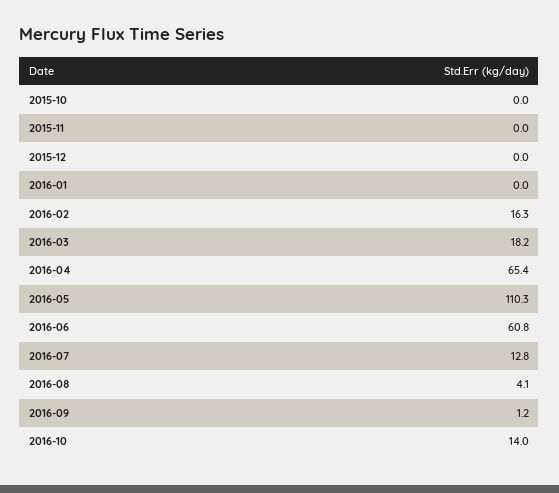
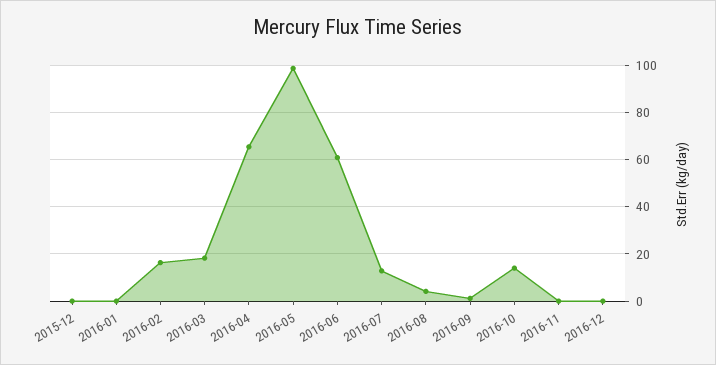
2015-10: 0 -> none
2015-11: 0 -> none
2016-05: 110.3 -> 100
2016-11: none -> 0
2016-12: none -> 0

